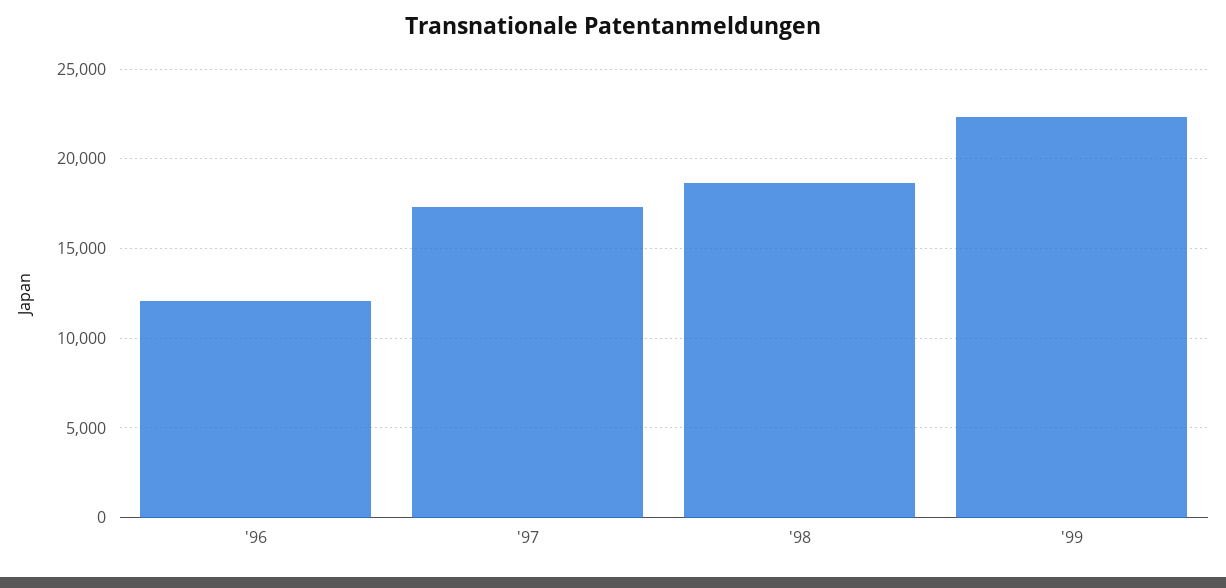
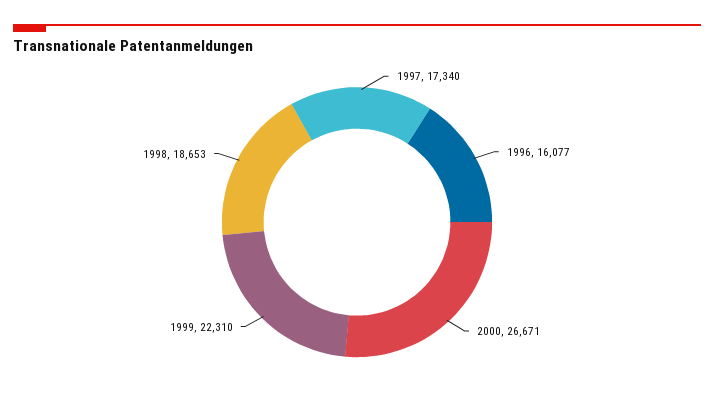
'96: 12000 -> 16077
2000: none -> 26671

